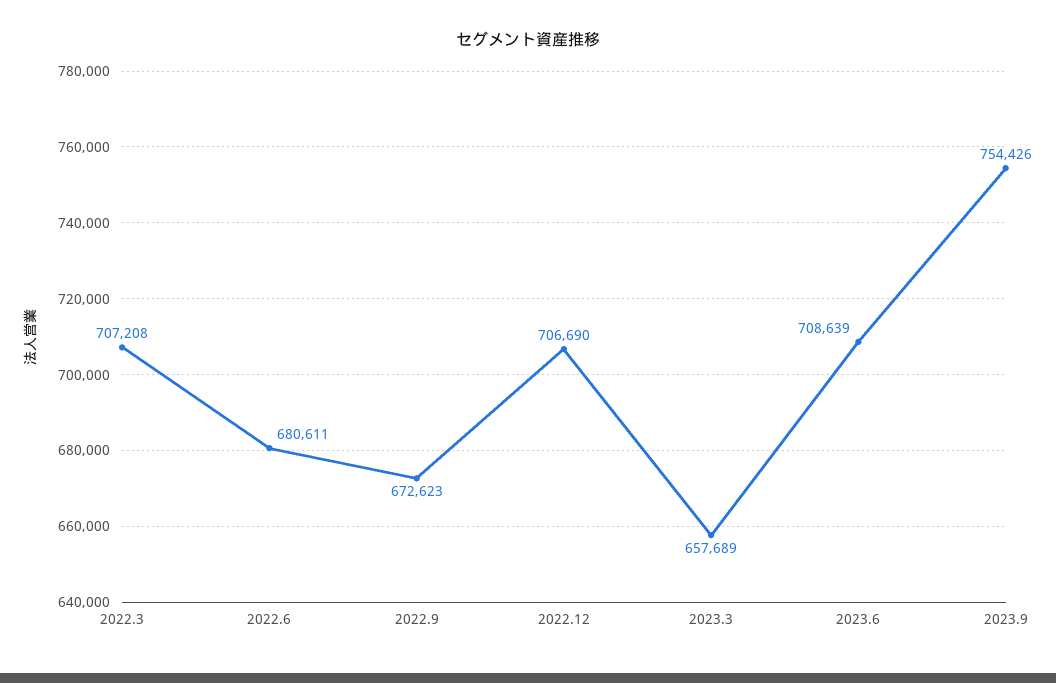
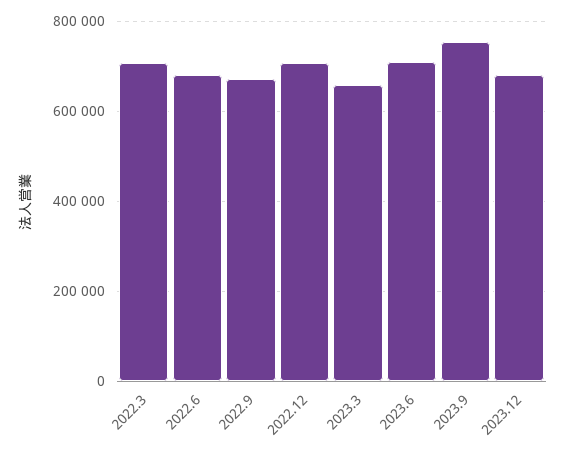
2023.12: none -> 680000

